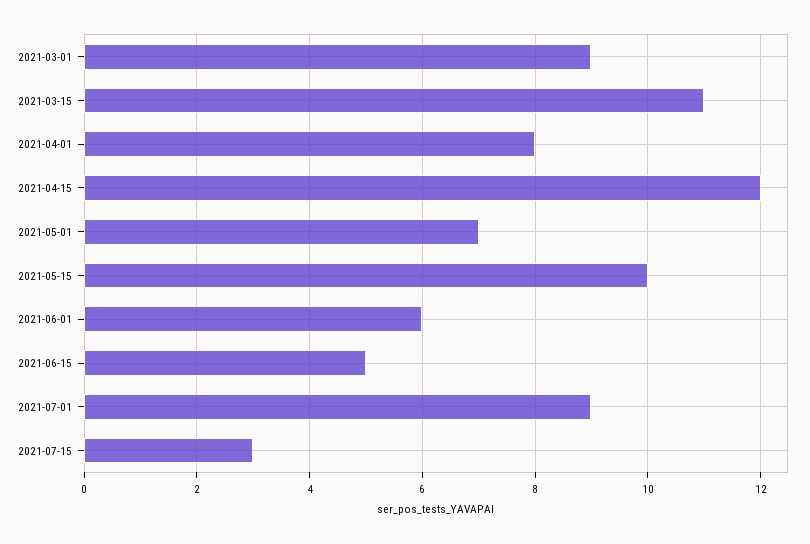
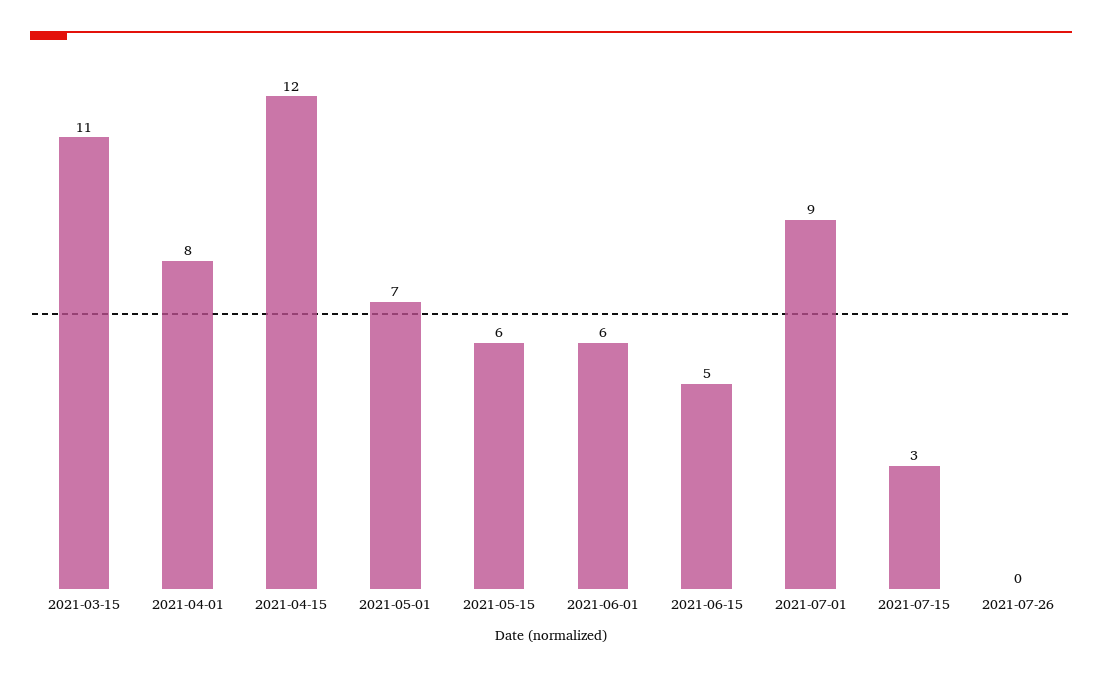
2021-03-01: 9 -> none
2021-05-15: 10 -> 6
2021-07-26: none -> 0

